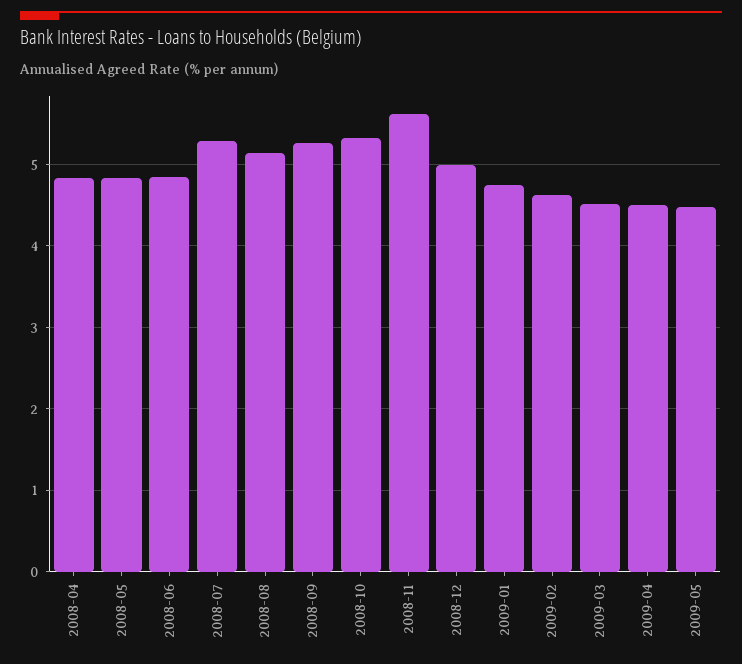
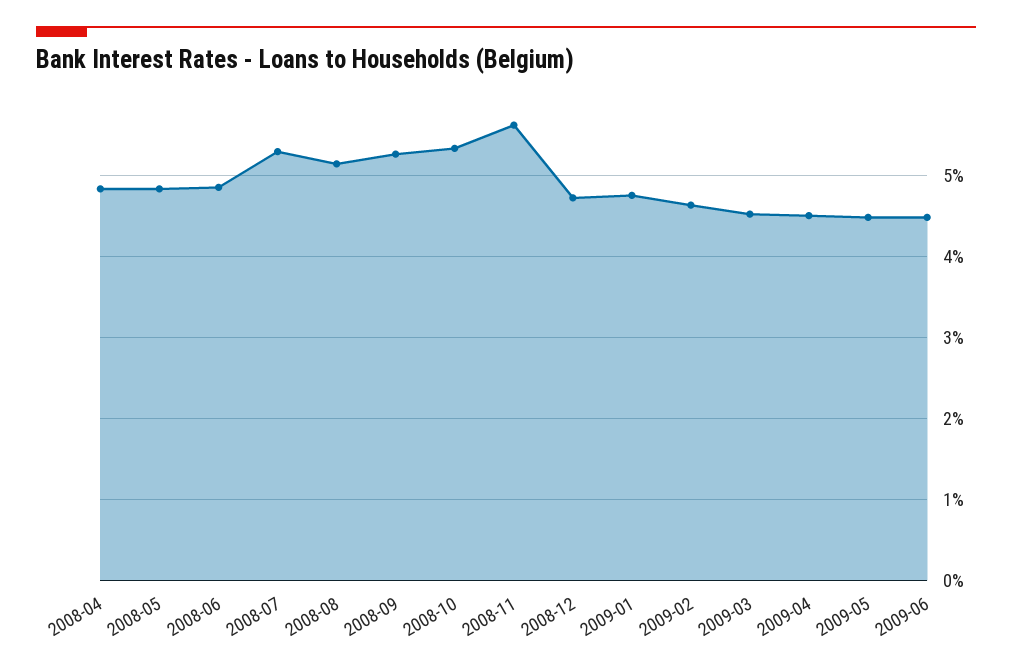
2008-12: 5 -> 4.7
2009-06: none -> 4.5

